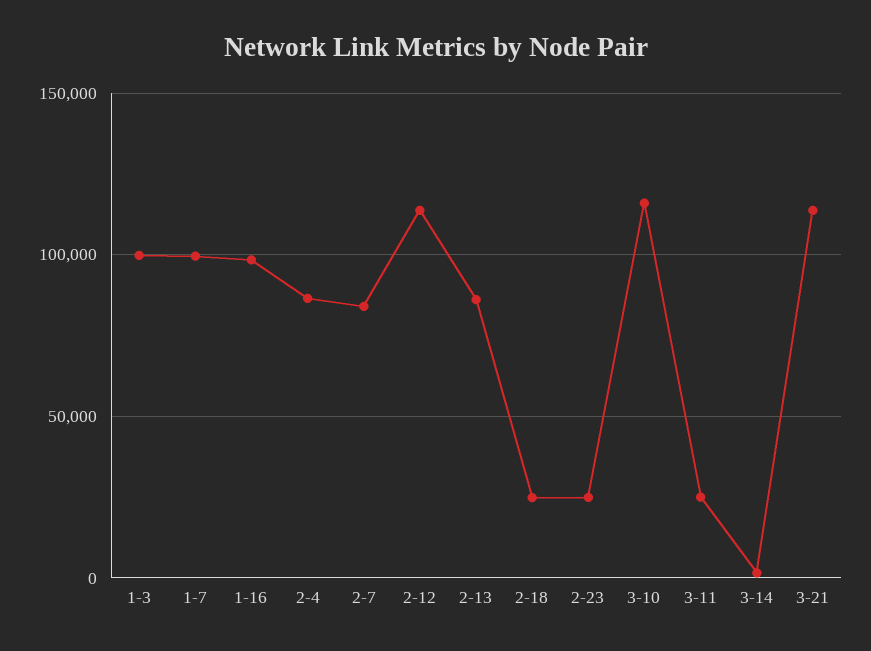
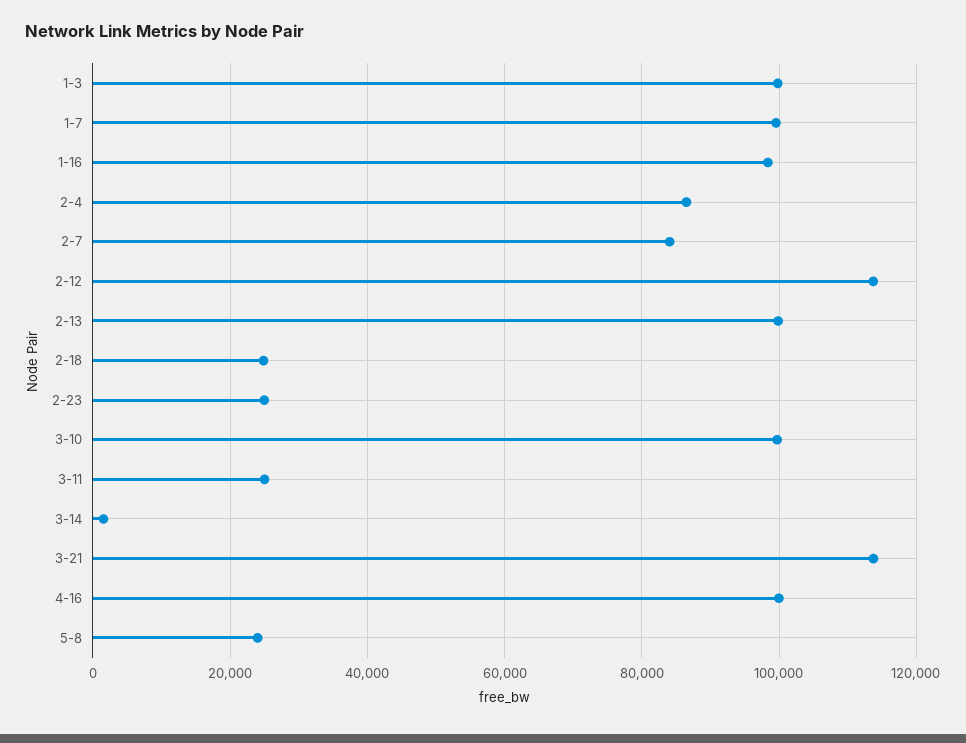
2-13: 85000 -> 100000
3-10: 115000 -> 100000
4-16: none -> 100000
5-8: none -> 24000

